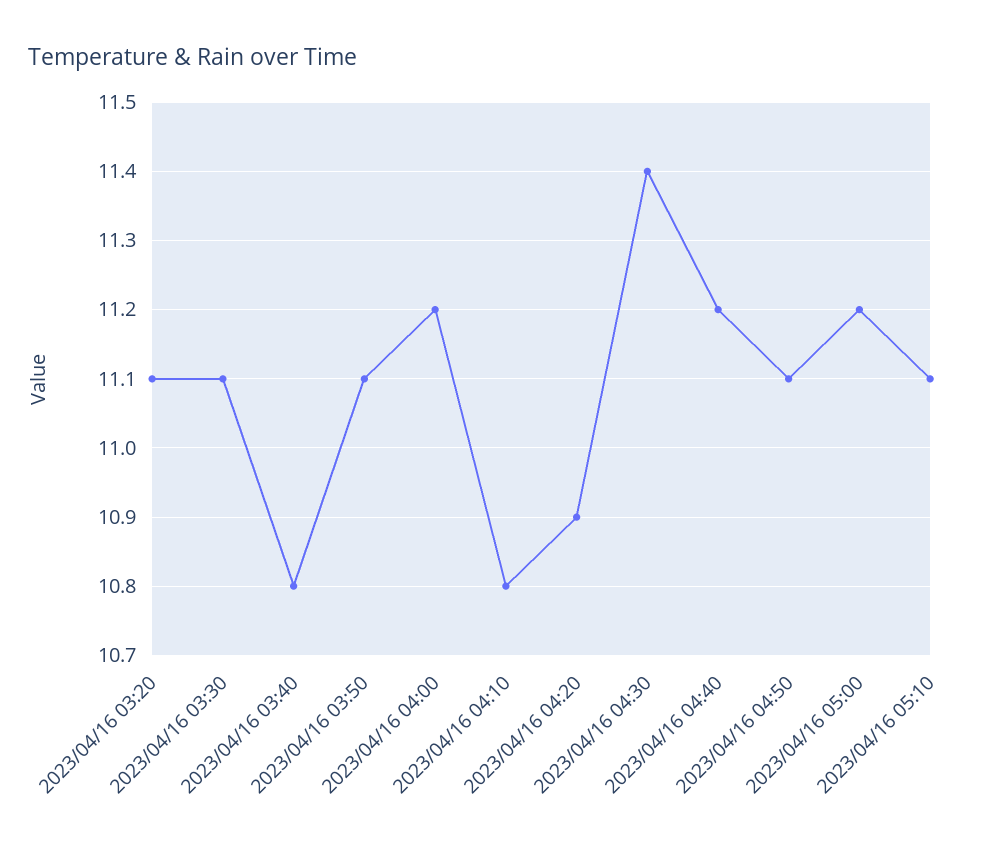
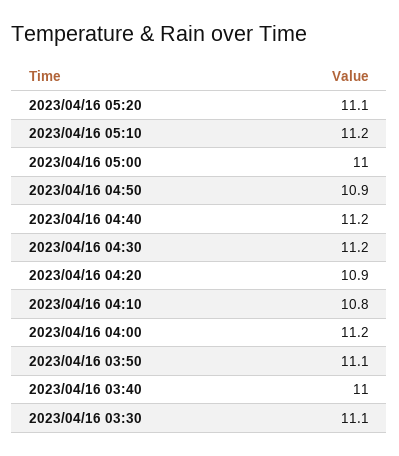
2023/04/16 03:20: 11.1 -> none
2023/04/16 03:40: 10.8 -> 11
2023/04/16 04:30: 11.4 -> 11.2
2023/04/16 04:50: 11.1 -> 10.9
2023/04/16 05:00: 11.2 -> 11
2023/04/16 05:10: 11.1 -> 11.2
2023/04/16 05:20: none -> 11.1

